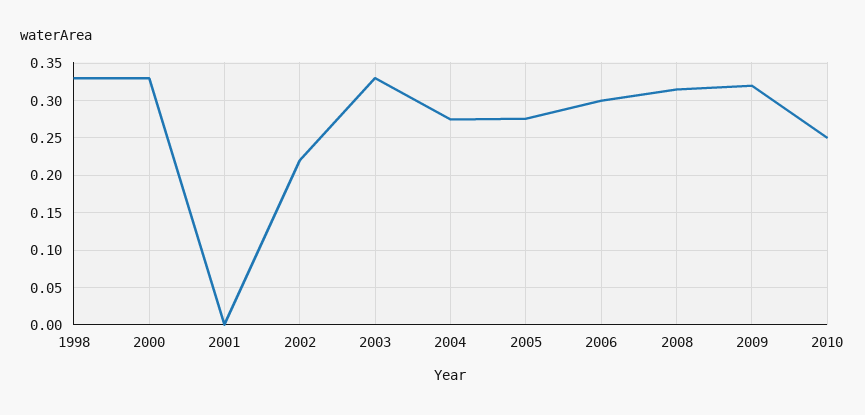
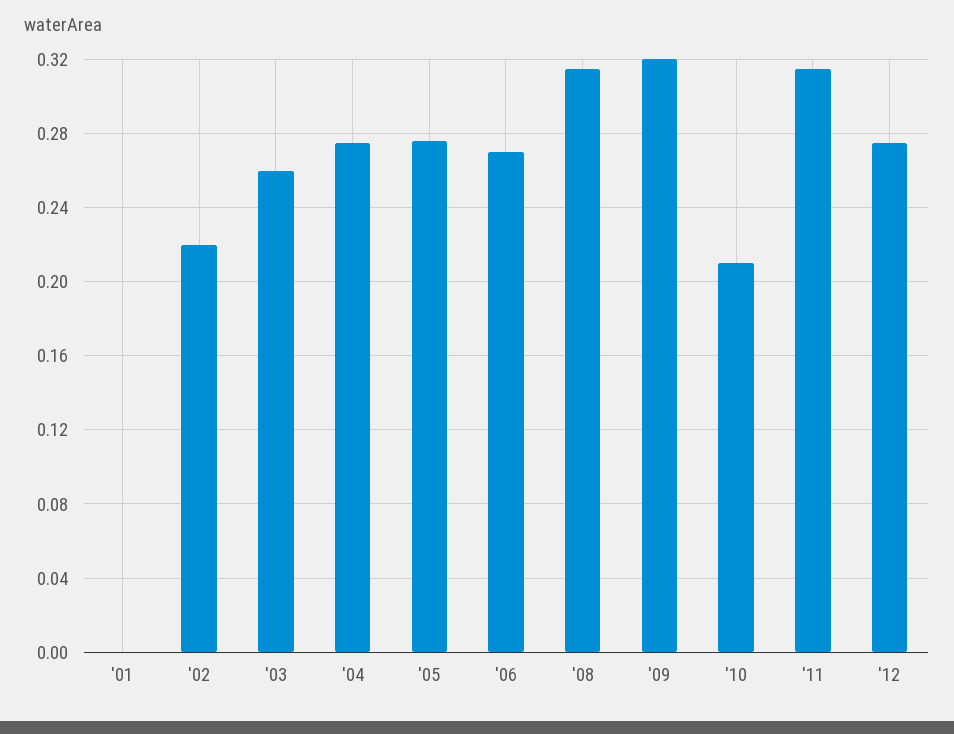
1998: 0.33 -> none
2000: 0.33 -> none
2003: 0.33 -> 0.26
2006: 0.3 -> 0.27
2010: 0.25 -> 0.21
'11: none -> 0.315
'12: none -> 0.275

